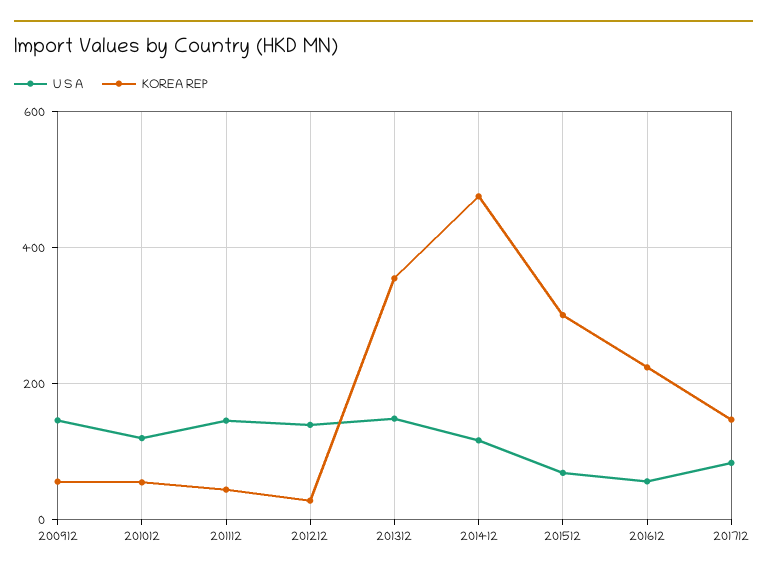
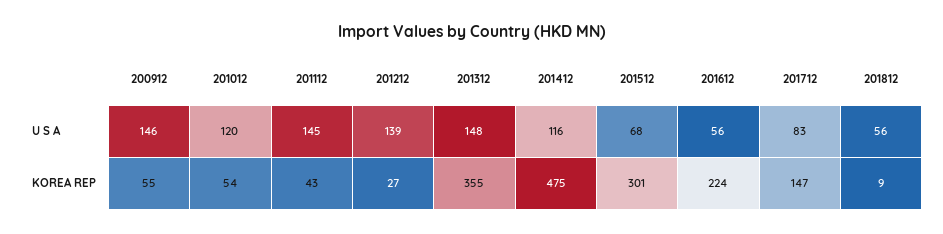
U S A, 201812: none -> 56
KOREA REP, 201812: none -> 9

